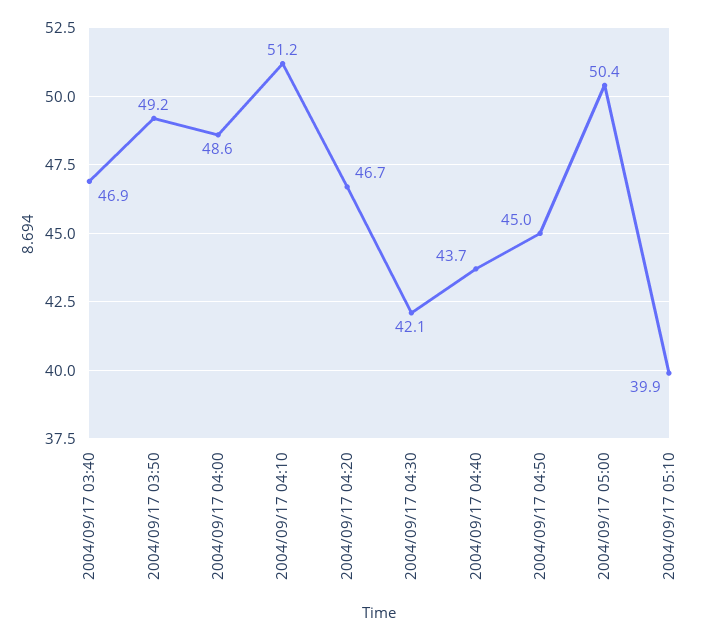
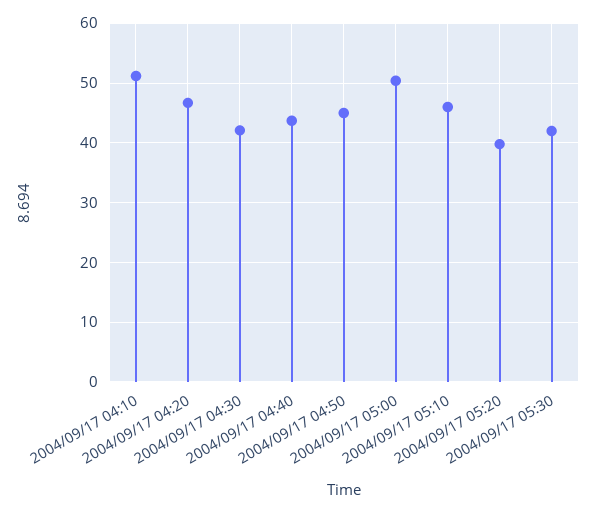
2004/09/17 03:40: 46.9 -> none
2004/09/17 03:50: 49.2 -> none
2004/09/17 04:00: 48.6 -> none
2004/09/17 05:10: 39.9 -> 46
2004/09/17 05:20: none -> 40
2004/09/17 05:30: none -> 42

